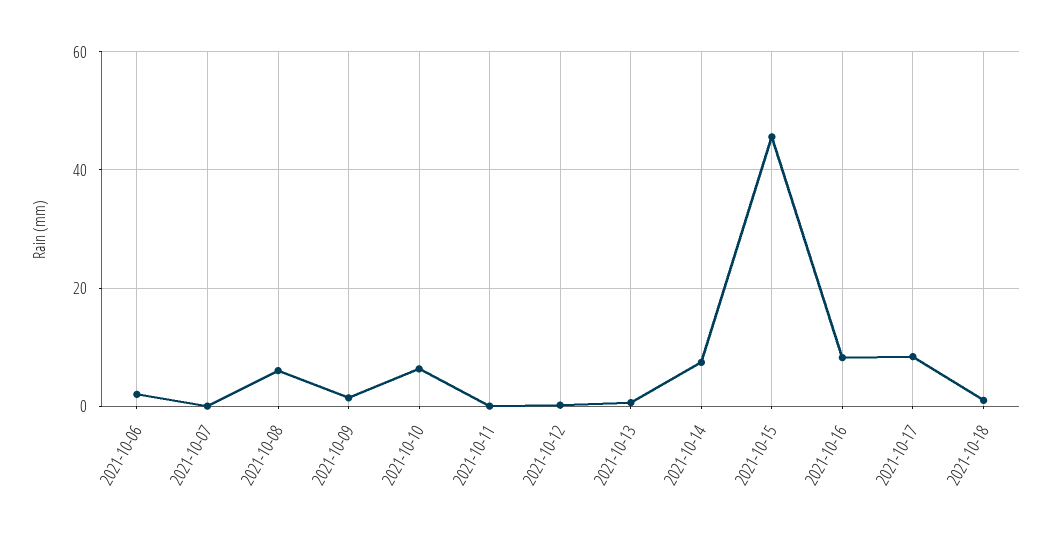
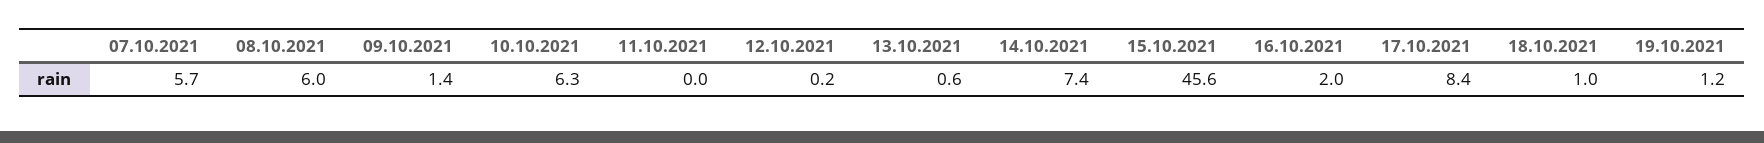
2021-10-06: 2 -> none
2021-10-07: 0 -> 5.7
2021-10-16: 8 -> 2
19.10.2021: none -> 1.2

